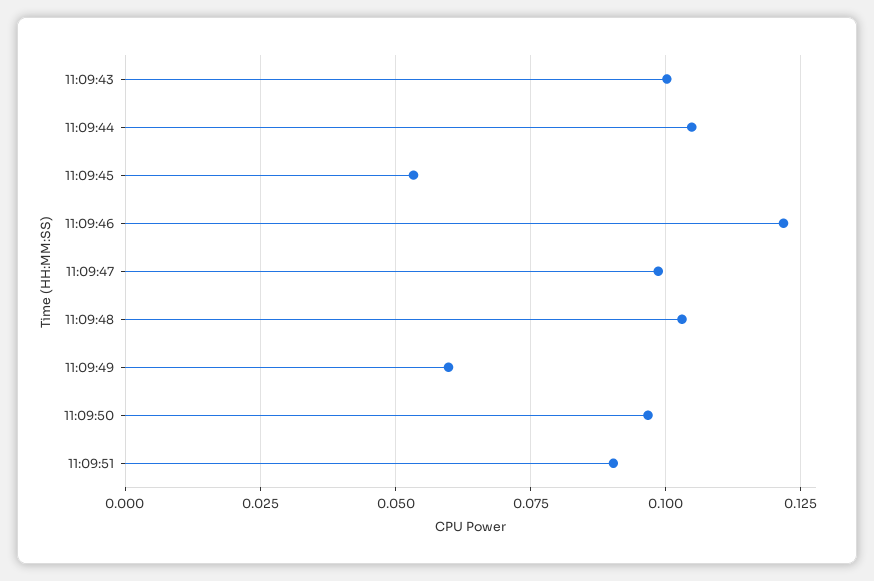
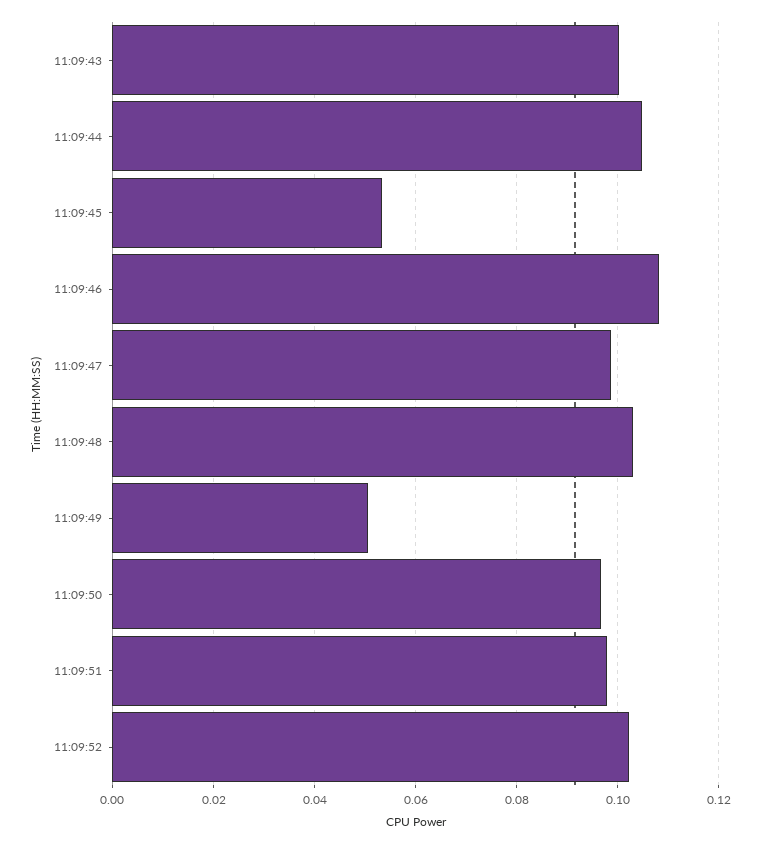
11:09:46: 0.1225 -> 0.108
11:09:49: 0.06 -> 0.05
11:09:51: 0.09 -> 0.098
11:09:52: none -> 0.102

